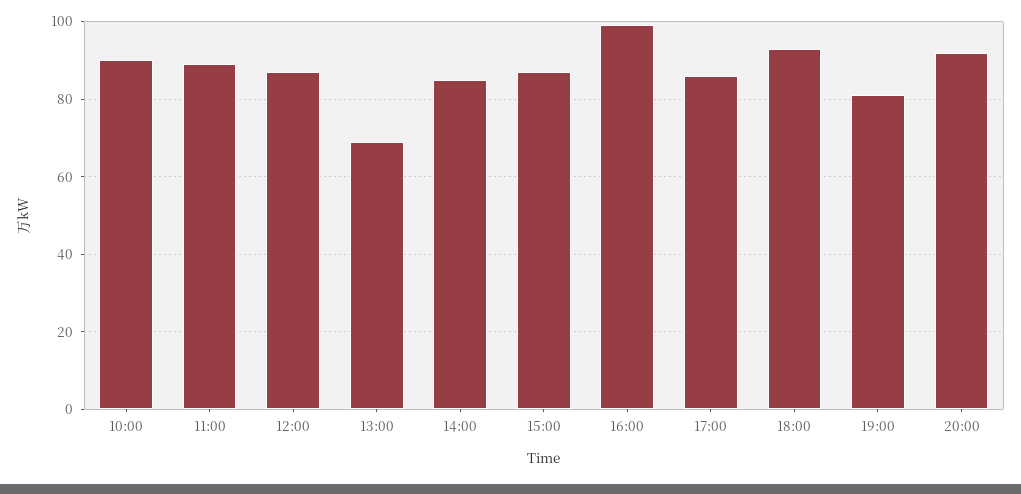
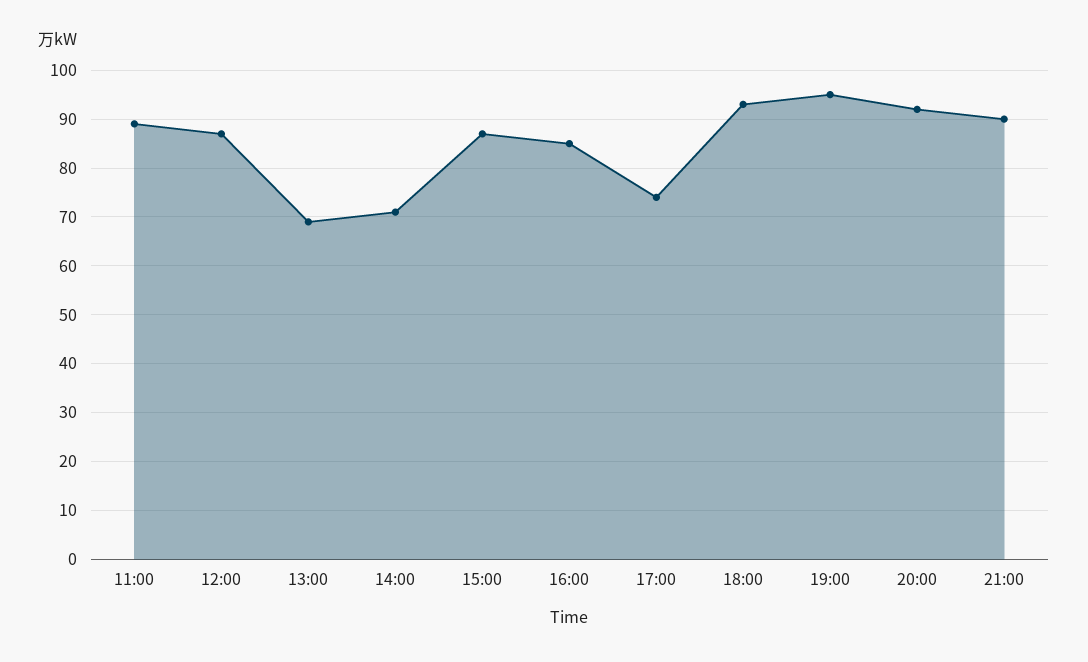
10:00: 90 -> none
14:00: 85 -> 70
16:00: 100 -> 85
17:00: 85 -> 75
19:00: 80 -> 95
21:00: none -> 90

